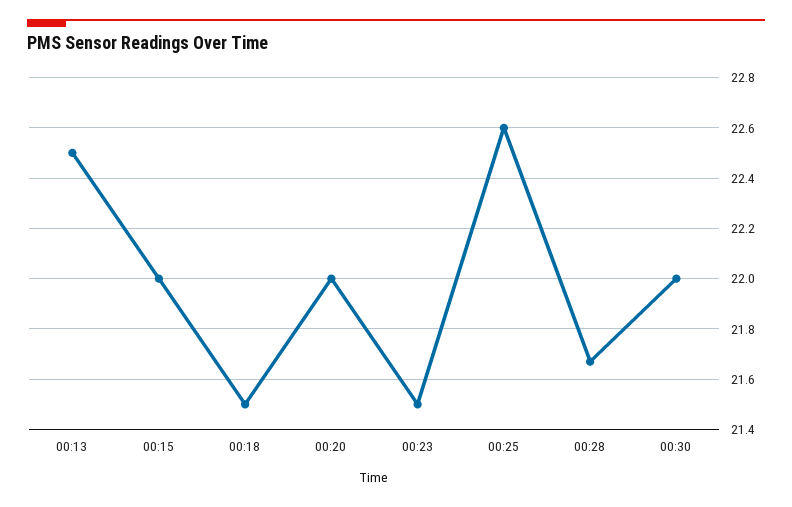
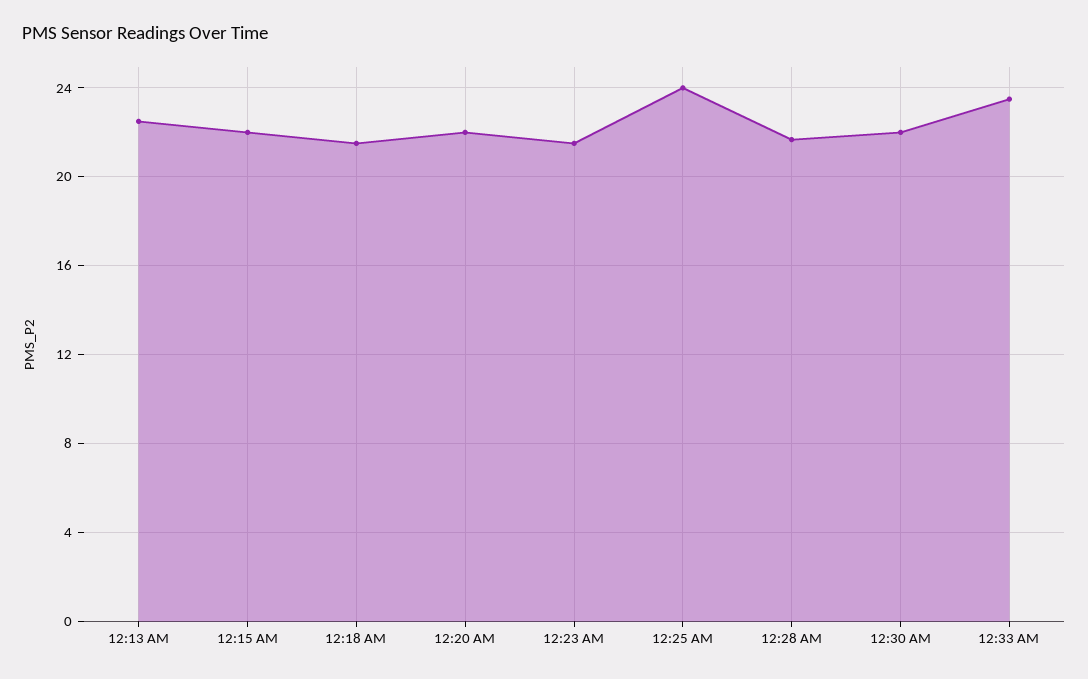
00:25: 22.6 -> 24
12:33 AM: none -> 23.5

